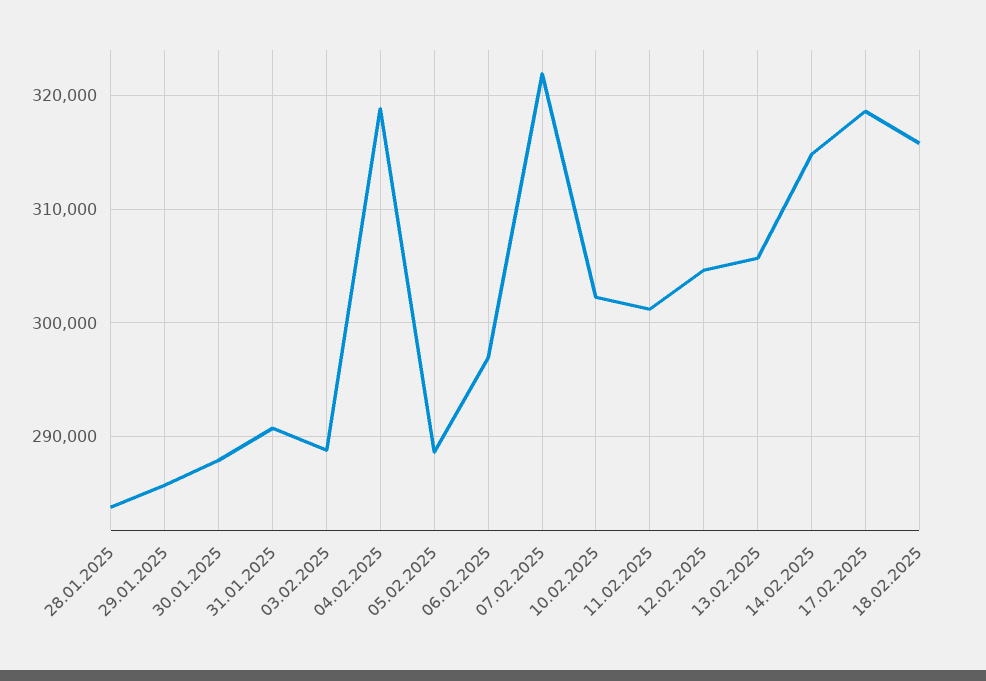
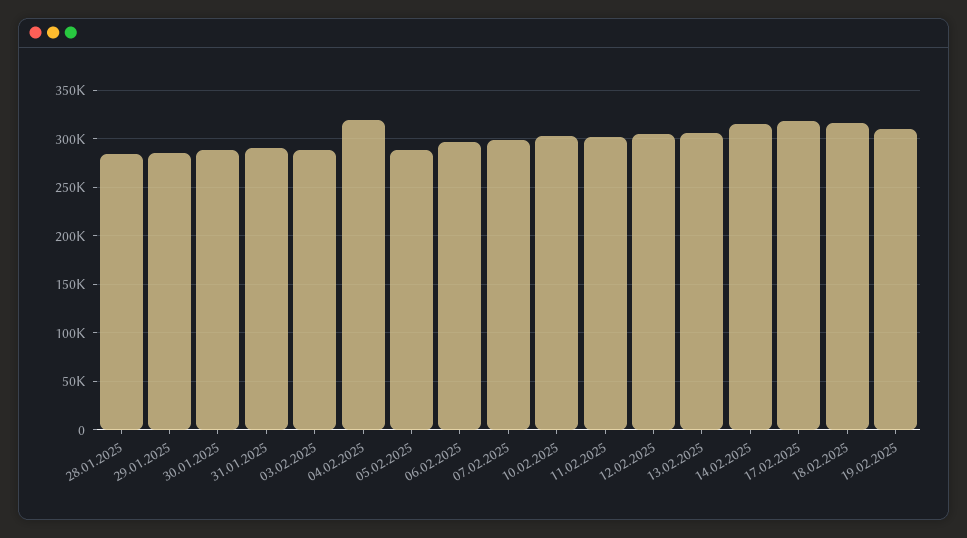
07.02.2025: 322000 -> 300000
19.02.2025: none -> 310000

